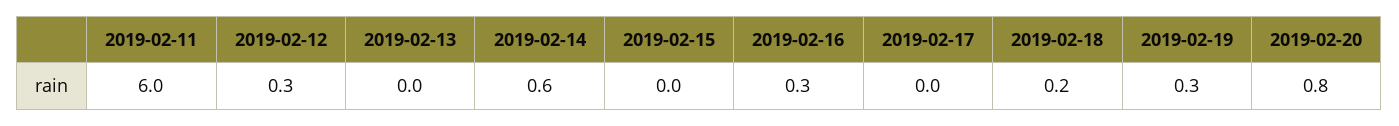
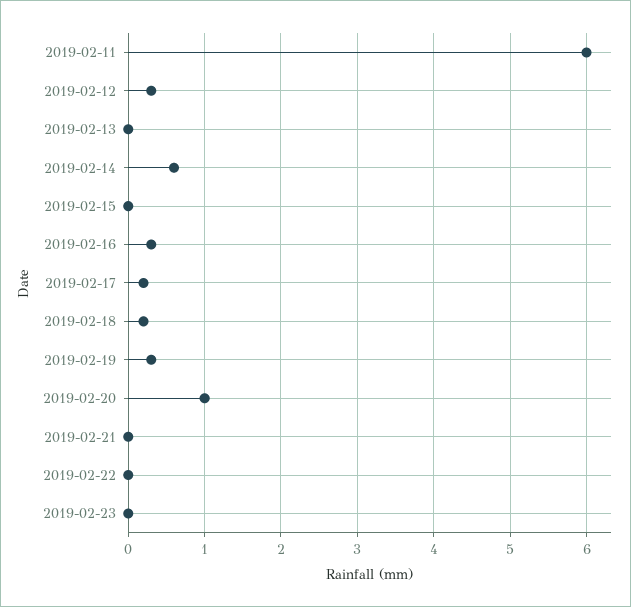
2019-02-17: 0 -> 0.2
2019-02-20: 0.8 -> 1
2019-02-21: none -> 0
2019-02-22: none -> 0
2019-02-23: none -> 0

